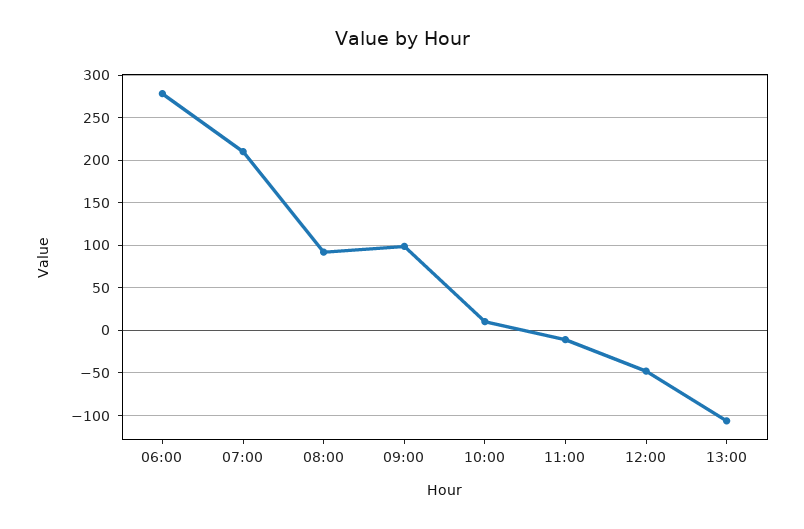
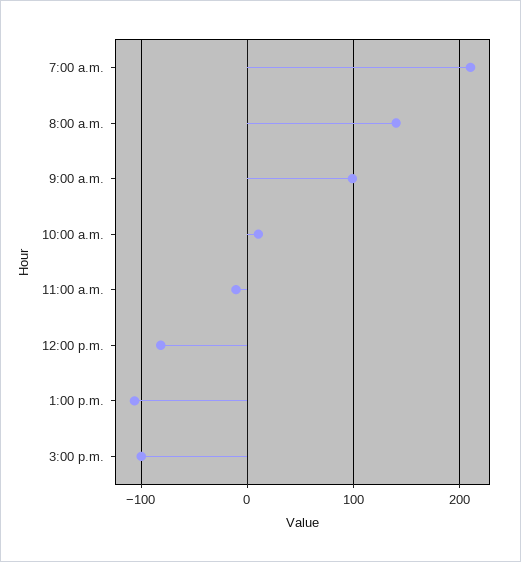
06:00: 280 -> none
08:00: 90 -> 140
12:00: -50 -> -80
3:00 p.m.: none -> -100

